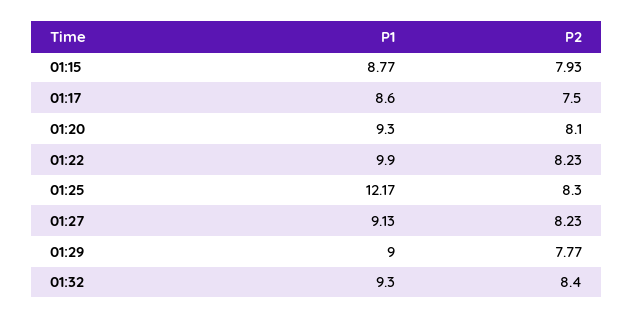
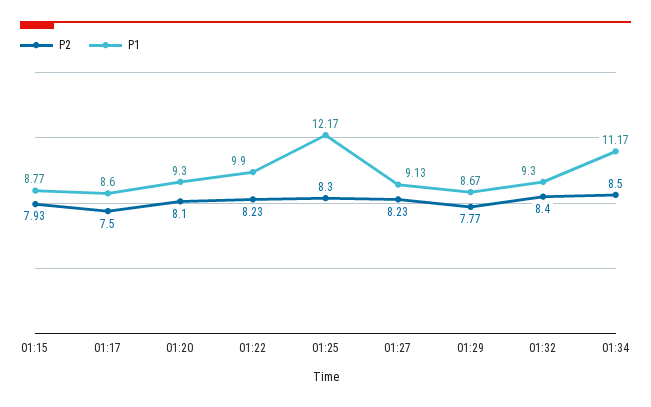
P1, 01:29: 9 -> 8.67
P2, 01:34: none -> 8.5
P1, 01:34: none -> 11.17

